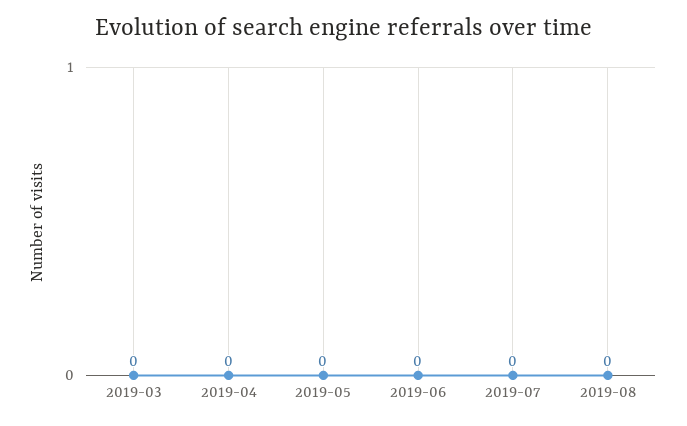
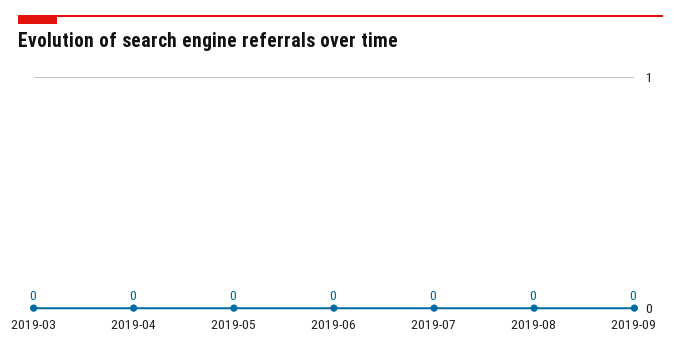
2019-09: none -> 0

